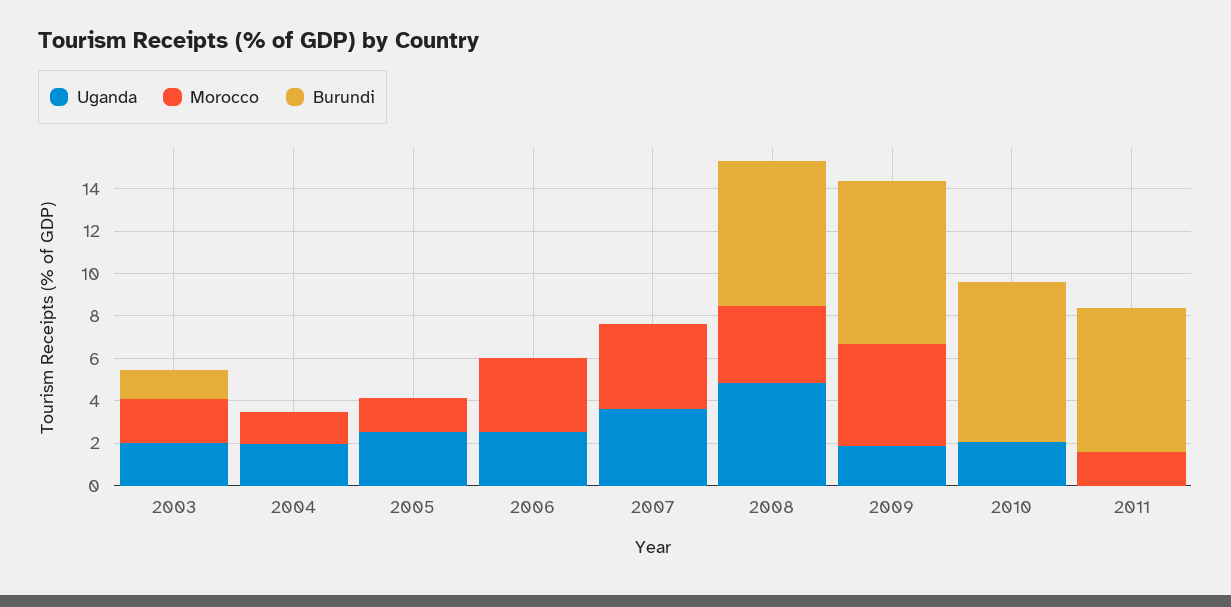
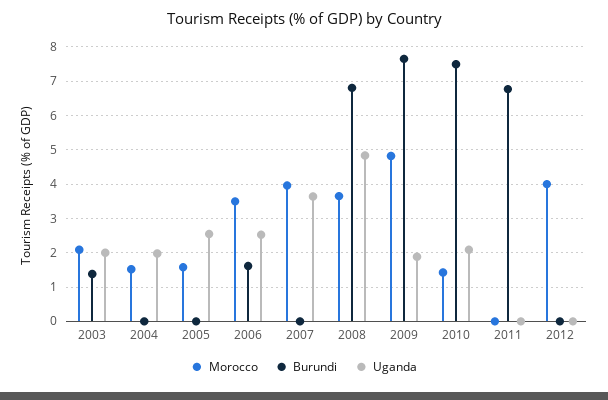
Burundi, 2006: 0 -> 1.6
Morocco, 2010: 0 -> 1.4
Morocco, 2011: 1.5 -> 0
Morocco, 2012: none -> 4
Burundi, 2012: none -> 0
Uganda, 2012: none -> 0

